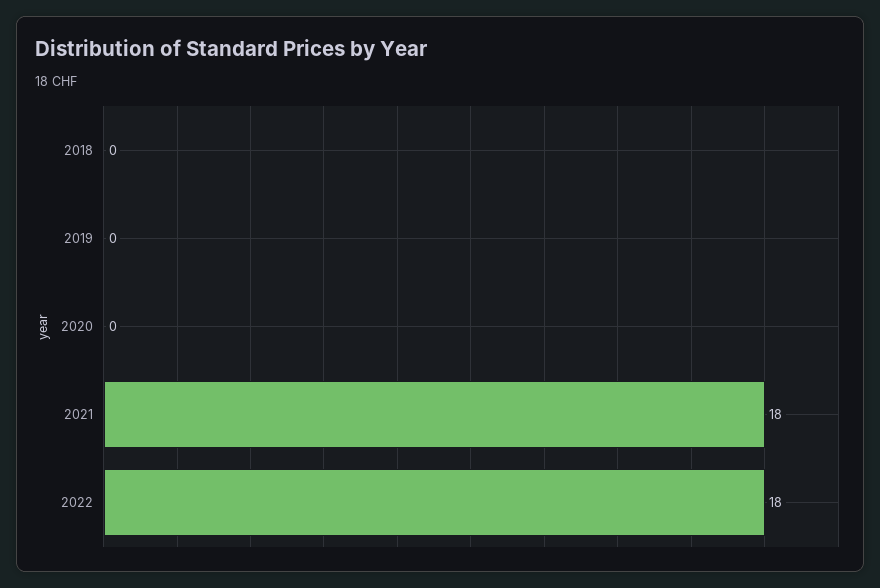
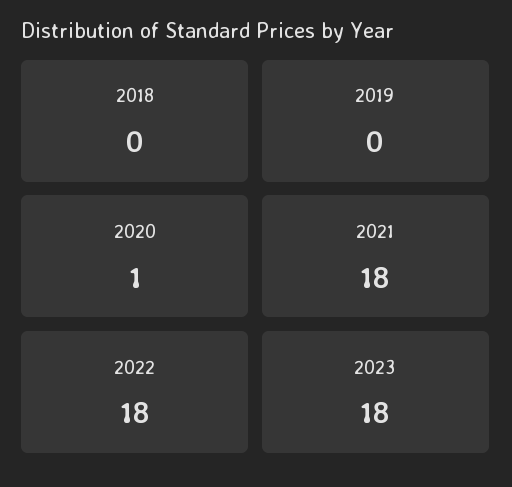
2020: 0 -> 1
2023: none -> 18

